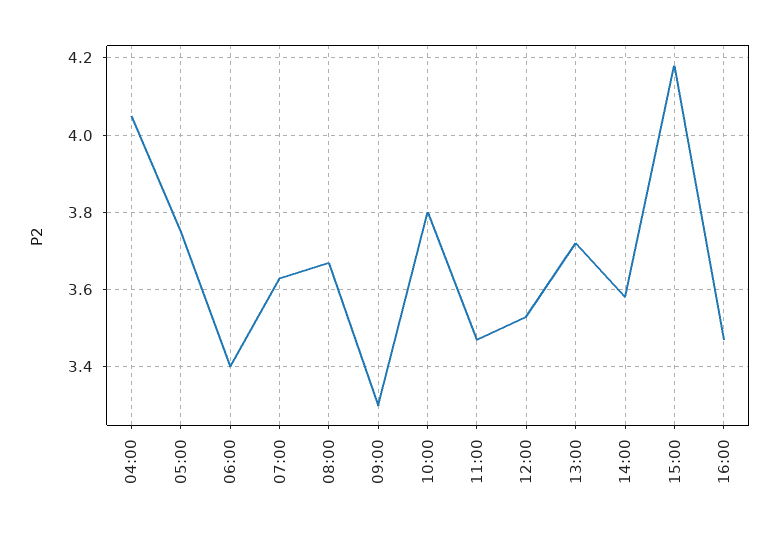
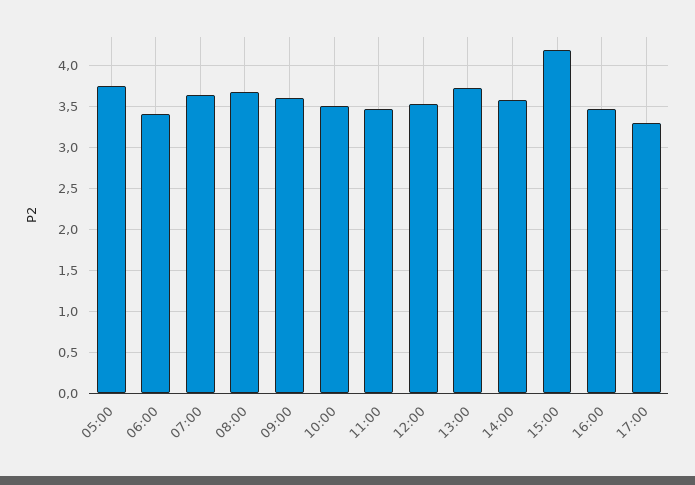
04:00: 4.05 -> none
09:00: 3.3 -> 3.6
10:00: 3.8 -> 3.5
17:00: none -> 3.3

